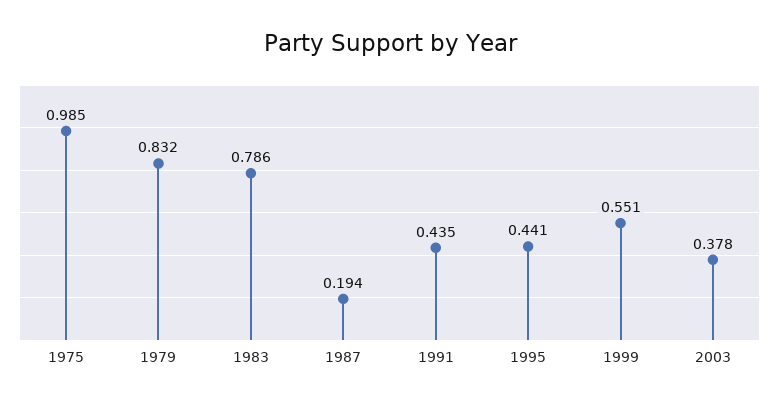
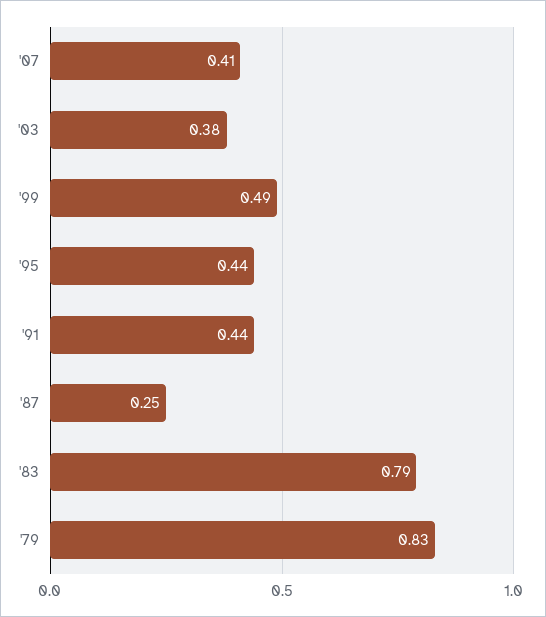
1975: 0.985 -> none
1987: 0.194 -> 0.25
1999: 0.551 -> 0.49
'07: none -> 0.41

